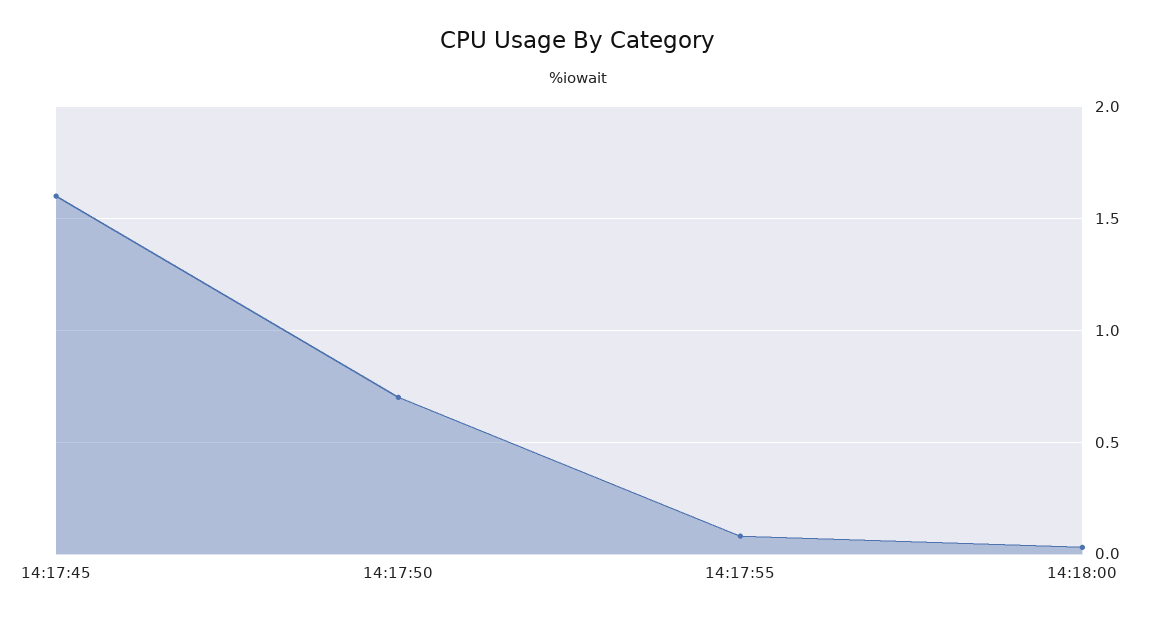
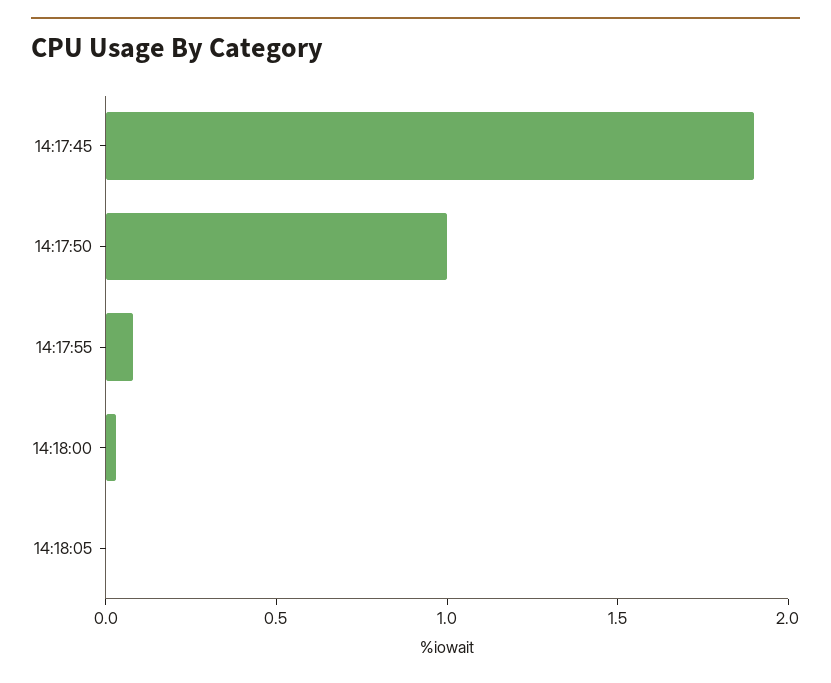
14:17:45: 1.6 -> 1.9
14:17:50: 0.7 -> 1
14:18:05: none -> 0

